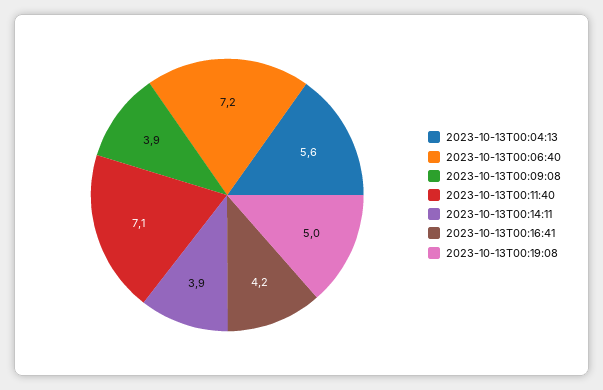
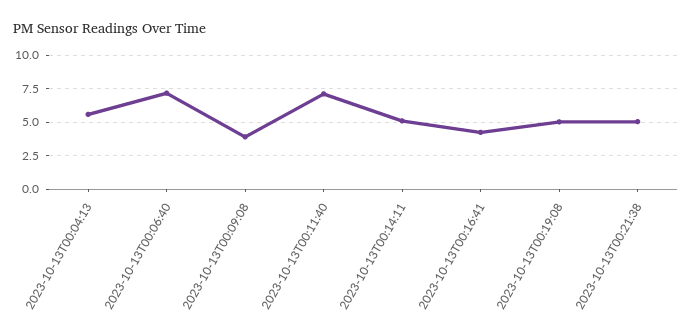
2023-10-13T00:14:11: 3.9 -> 5
2023-10-13T00:21:38: none -> 5

